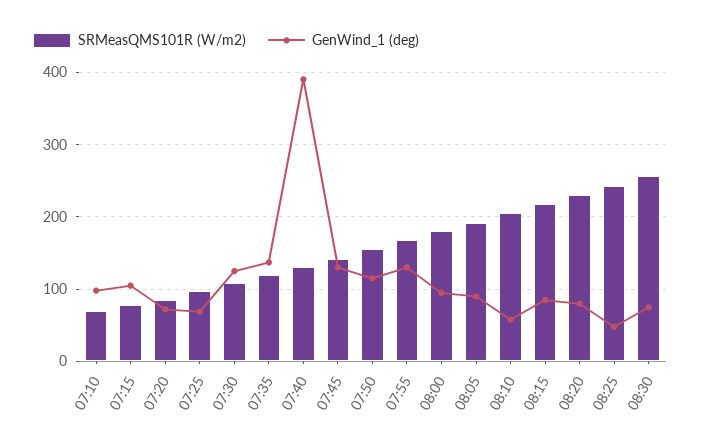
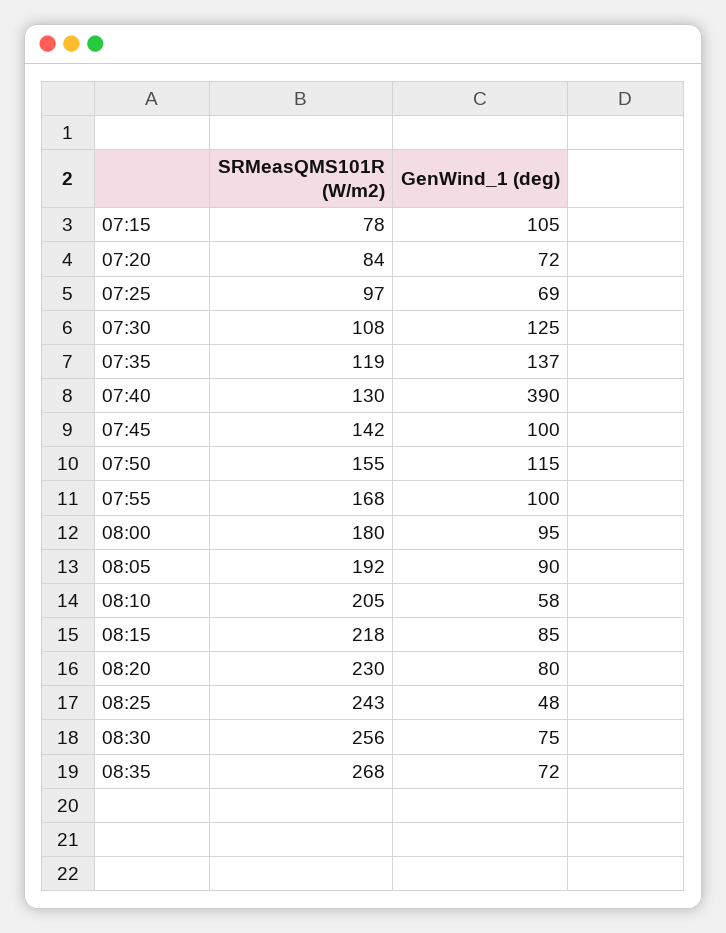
SRMeasQMS101R (W/m2), 07:10: 70 -> none
GenWind_1 (deg), 07:10: 100 -> none
GenWind_1 (deg), 07:45: 130 -> 100
GenWind_1 (deg), 07:55: 130 -> 100
SRMeasQMS101R (W/m2), 08:35: none -> 268
GenWind_1 (deg), 08:35: none -> 72

